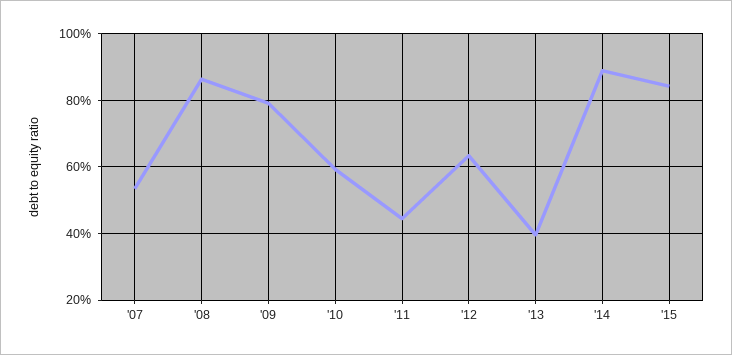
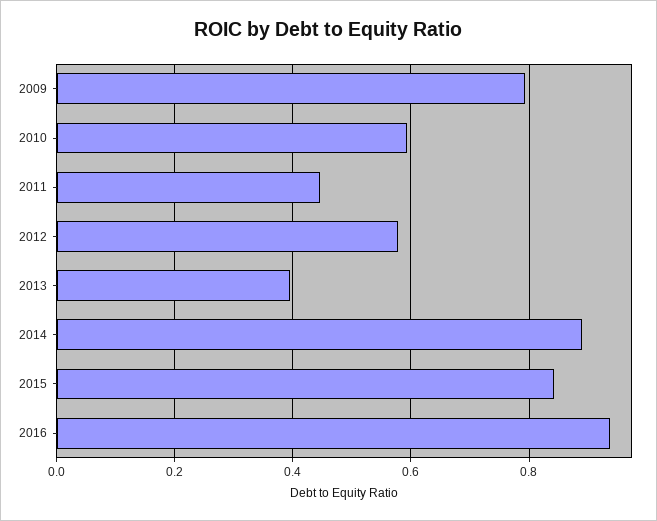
'07: 0.54 -> none
'08: 0.86 -> none
'12: 0.64 -> 0.58
2016: none -> 0.94

